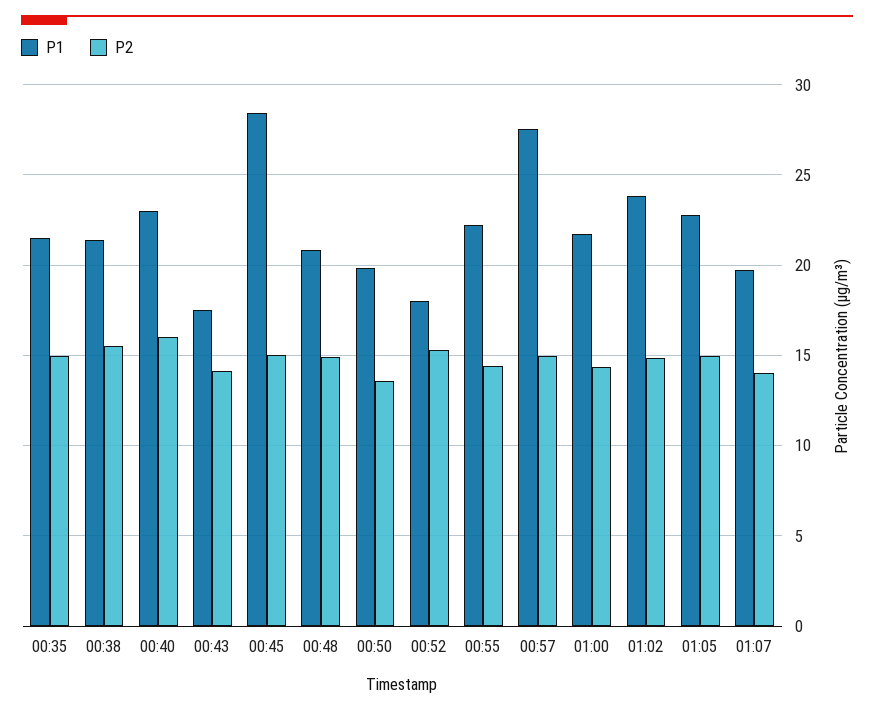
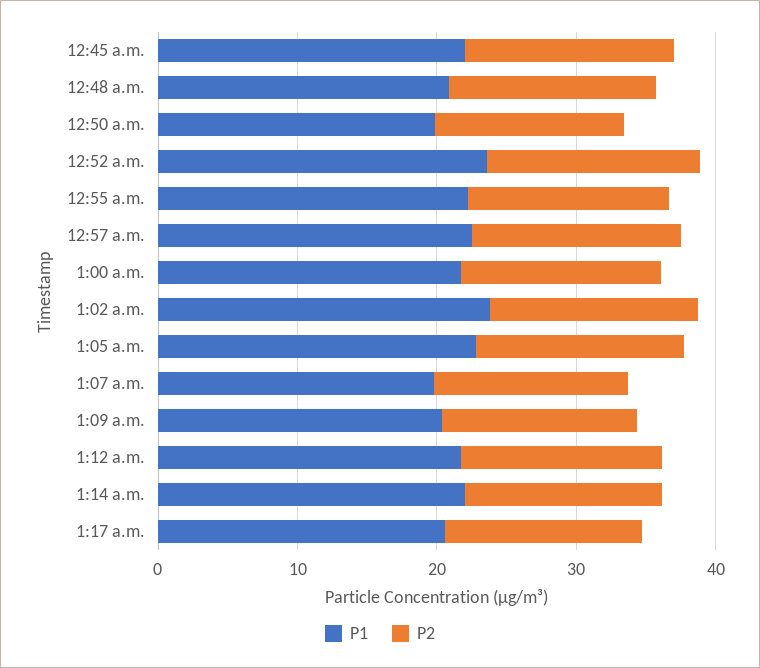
P1, 00:35: 21.5 -> none
P2, 00:35: 15 -> none
P1, 00:38: 21.5 -> none
P2, 00:38: 15.5 -> none
P1, 00:40: 23 -> none
P2, 00:40: 16 -> none
P1, 00:43: 17.5 -> none
P2, 00:43: 14 -> none
P1, 00:45: 28.5 -> 22
P1, 00:52: 18 -> 24
P1, 00:57: 27.5 -> 22
P1, 1:09 a.m.: none -> 20
P2, 1:09 a.m.: none -> 14
P1, 1:12 a.m.: none -> 22
P2, 1:12 a.m.: none -> 14
P1, 1:14 a.m.: none -> 22
P2, 1:14 a.m.: none -> 14
P1, 1:17 a.m.: none -> 20
P2, 1:17 a.m.: none -> 14

